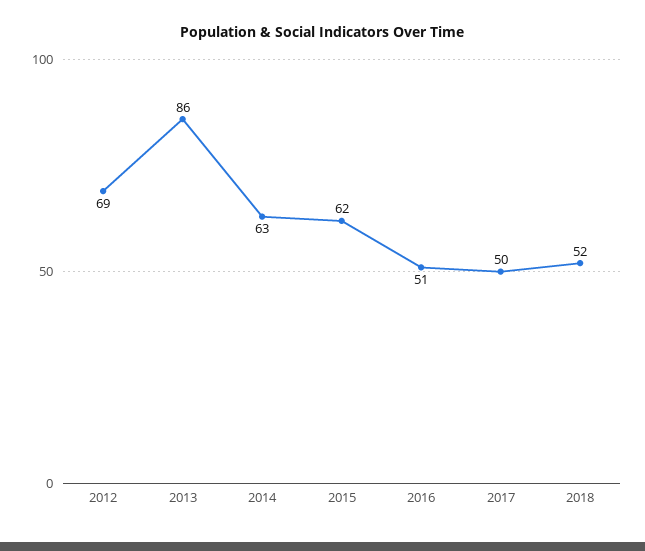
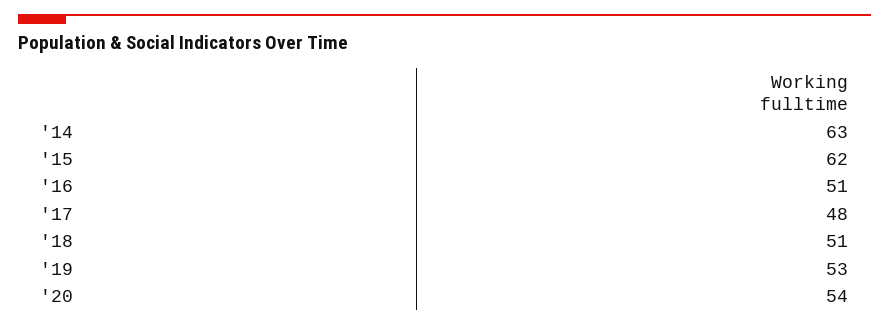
2012: 69 -> none
2013: 86 -> none
2017: 50 -> 48
2018: 52 -> 51
'19: none -> 53
'20: none -> 54

